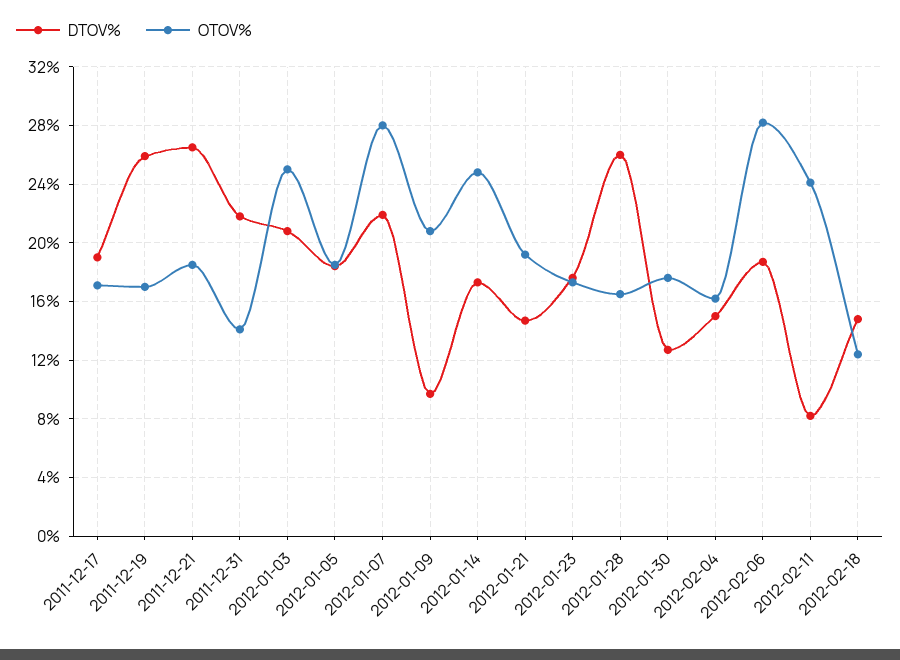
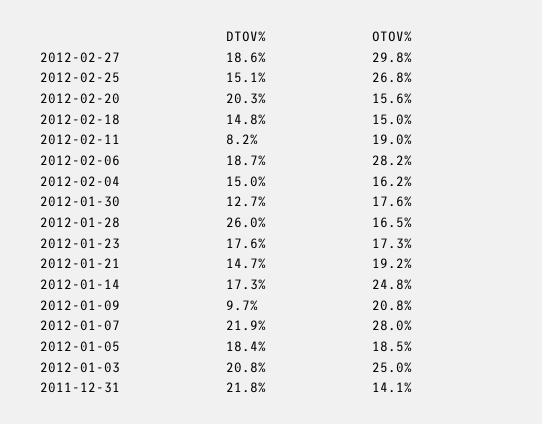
DTOV%, 2011-12-17: 19 -> none
OTOV%, 2011-12-17: 17 -> none
DTOV%, 2011-12-19: 26 -> none
OTOV%, 2011-12-19: 17 -> none
DTOV%, 2011-12-21: 26.5 -> none
OTOV%, 2011-12-21: 18.5 -> none
OTOV%, 2012-02-11: 24 -> 19
OTOV%, 2012-02-18: 12.5 -> 15
DTOV%, 2012-02-27: none -> 18.6
OTOV%, 2012-02-27: none -> 29.8
DTOV%, 2012-02-25: none -> 15.1
OTOV%, 2012-02-25: none -> 26.8
DTOV%, 2012-02-20: none -> 20.3
OTOV%, 2012-02-20: none -> 15.6

